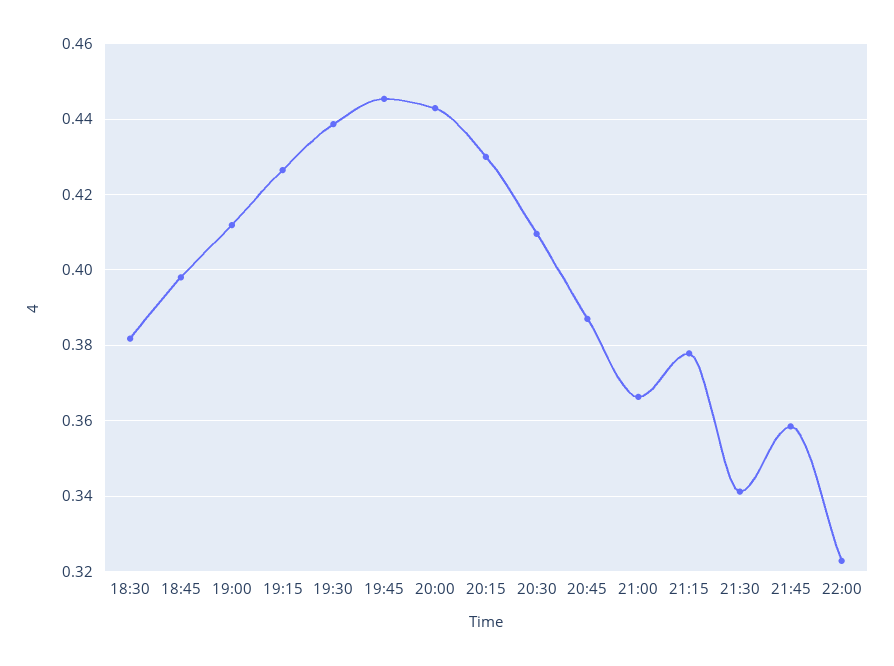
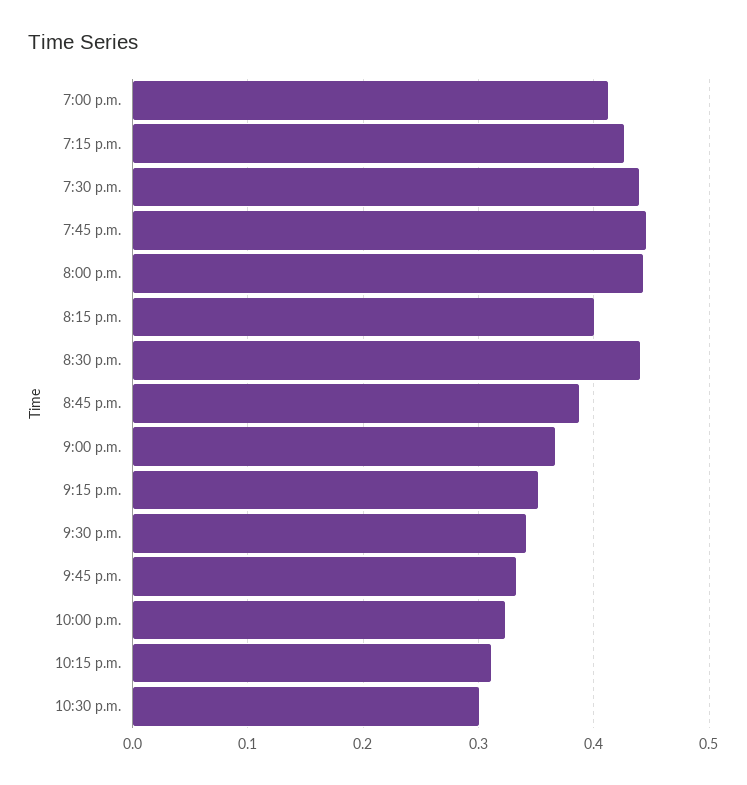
18:30: 0.382 -> none
18:45: 0.398 -> none
20:15: 0.43 -> 0.4
20:30: 0.41 -> 0.44
21:15: 0.378 -> 0.35
21:45: 0.358 -> 0.33
10:15 p.m.: none -> 0.31
10:30 p.m.: none -> 0.3

